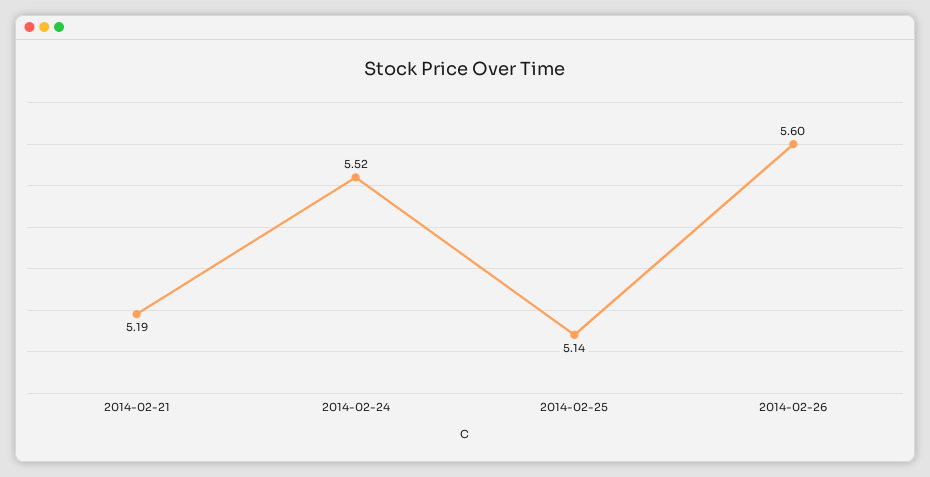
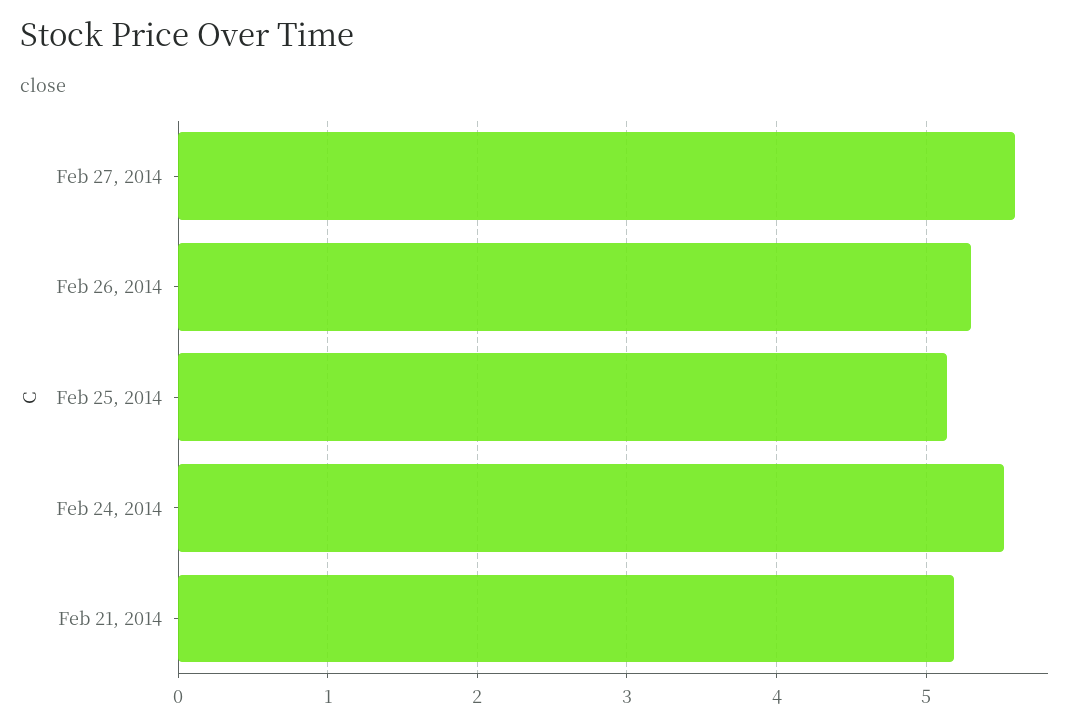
2014-02-26: 5.6 -> 5.3
Feb 27, 2014: none -> 5.6

